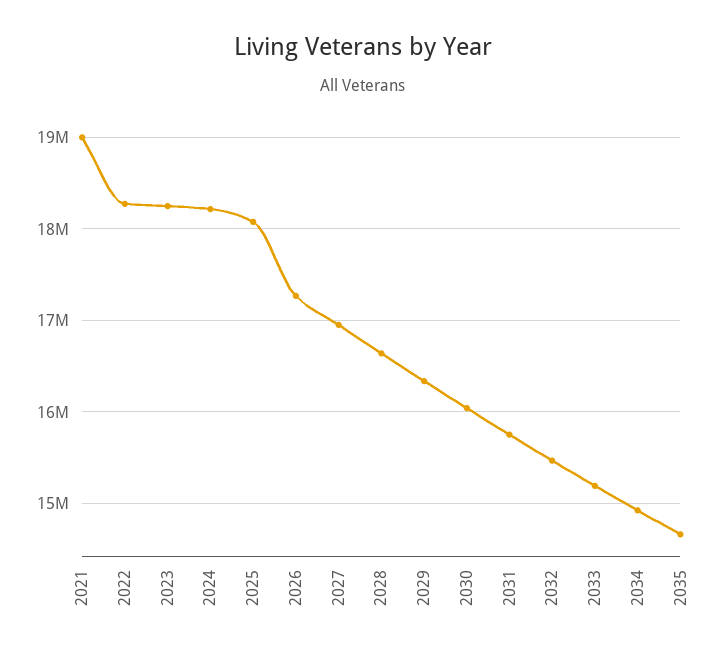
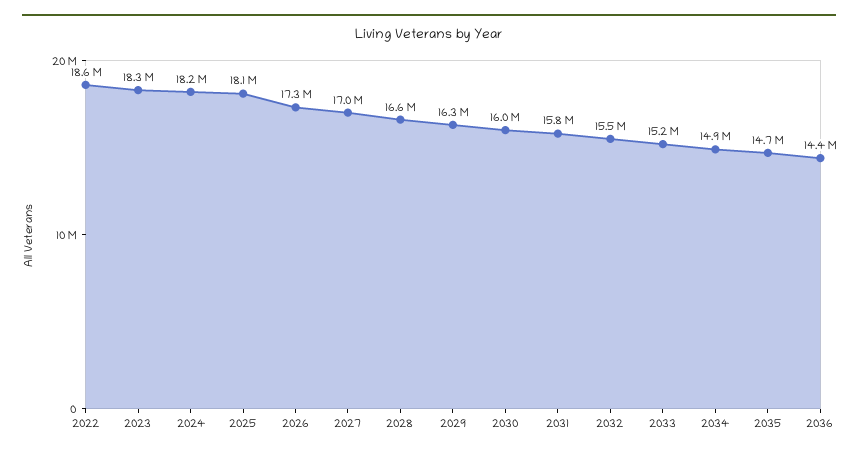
2021: 19000000 -> none
2022: 18300000 -> 18600000
2036: none -> 14400000

